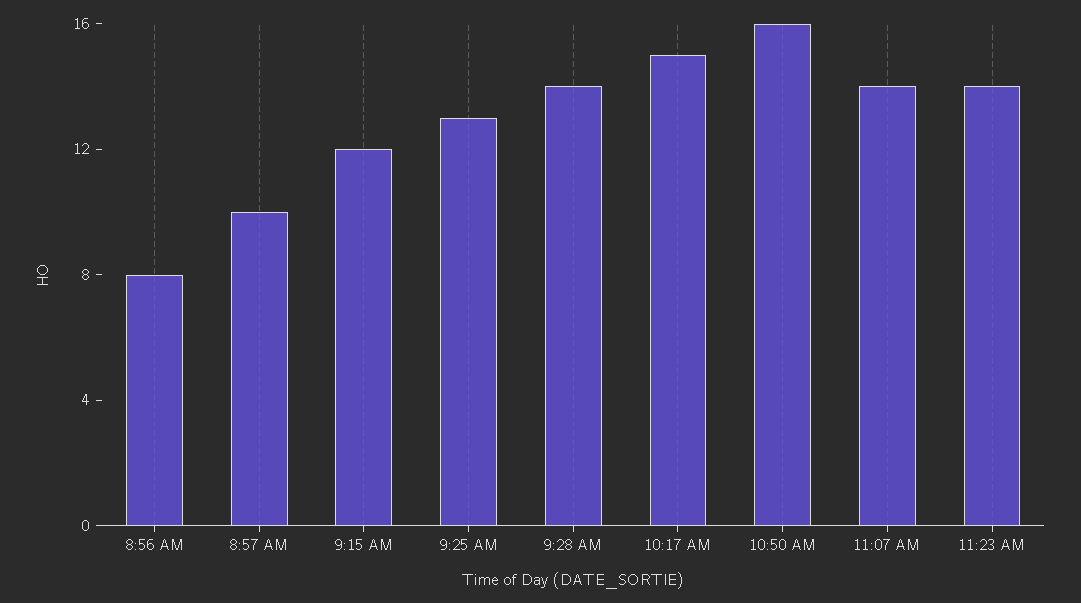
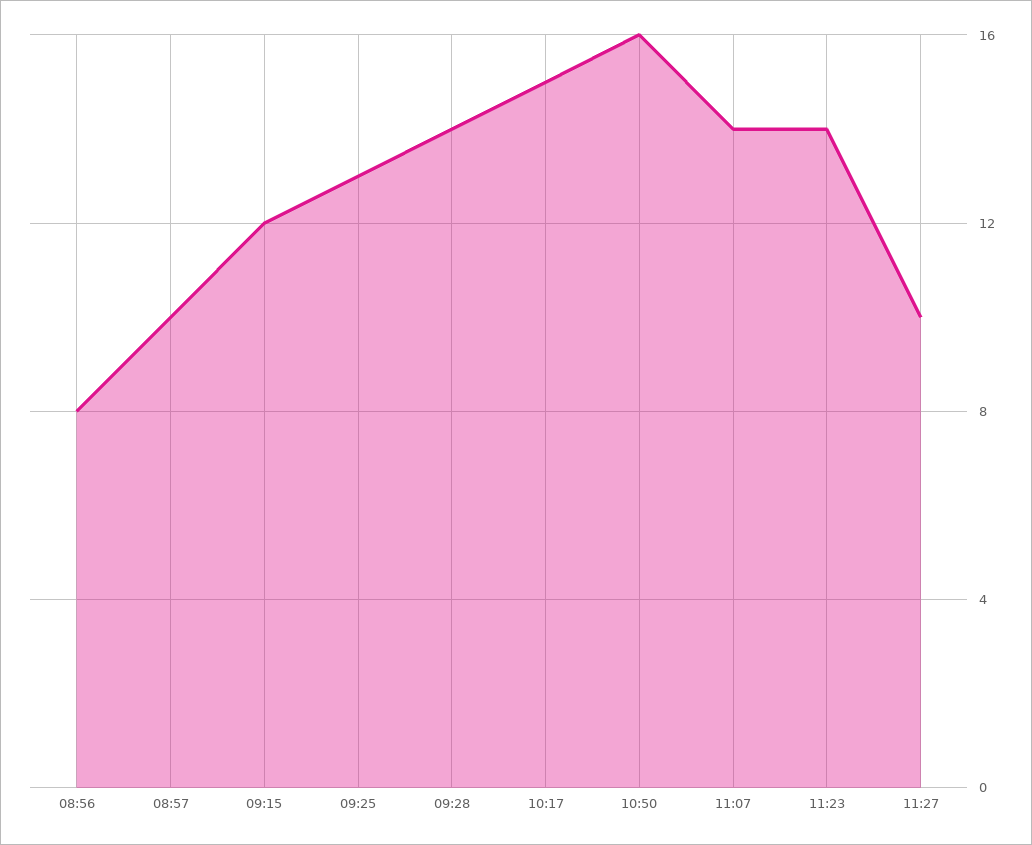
11:27: none -> 10

